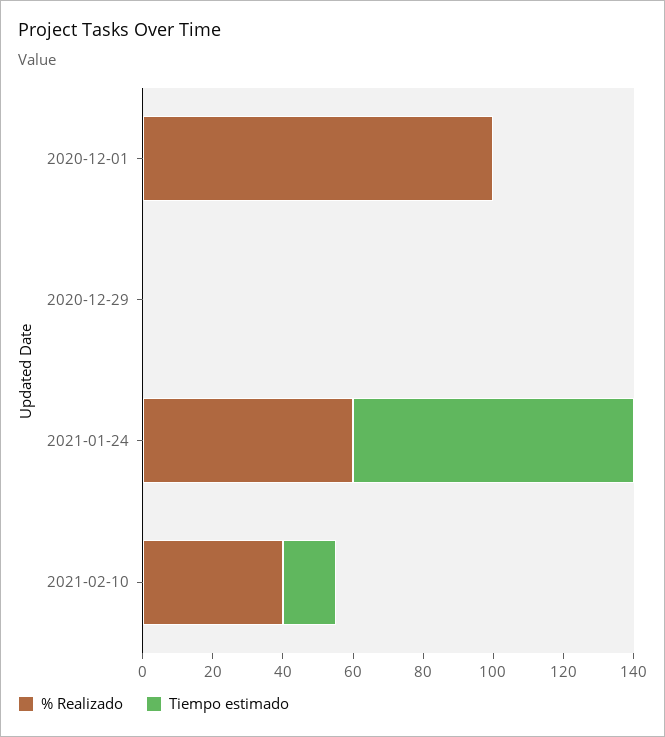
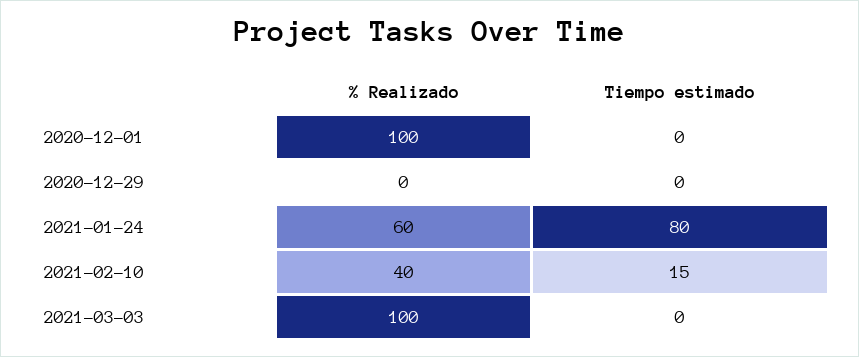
% Realizado, 2021-03-03: none -> 100
Tiempo estimado, 2021-03-03: none -> 0

